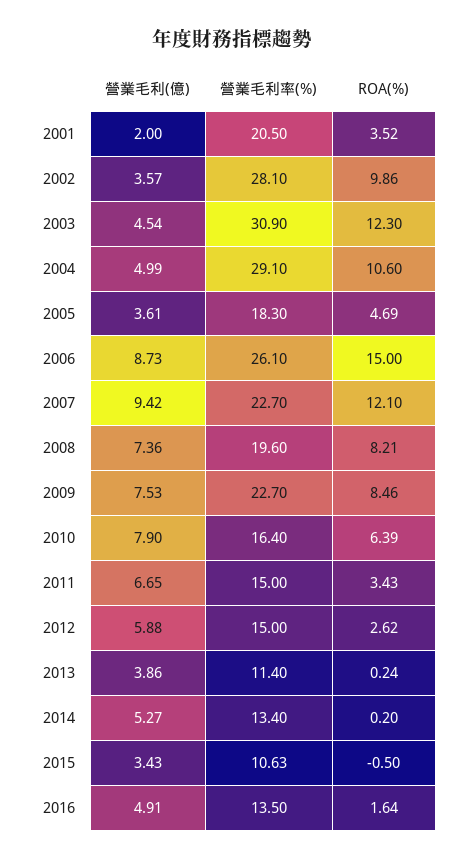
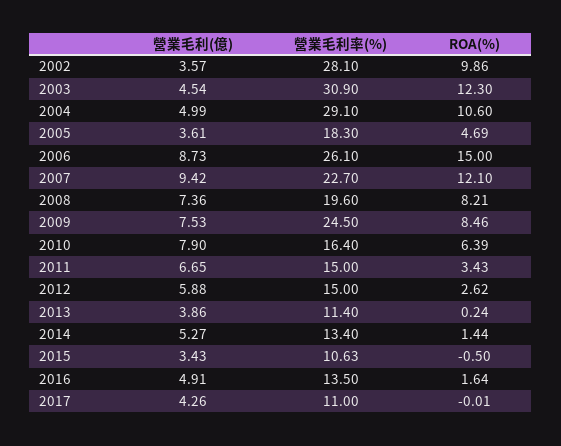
營業毛利(億), 2001: 2 -> none
營業毛利率(%), 2001: 20.5 -> none
ROA(%), 2001: 3.52 -> none
營業毛利率(%), 2009: 22.7 -> 24.5
ROA(%), 2014: 0.2 -> 1.44
營業毛利(億), 2017: none -> 4.26
營業毛利率(%), 2017: none -> 11
ROA(%), 2017: none -> -0.01

